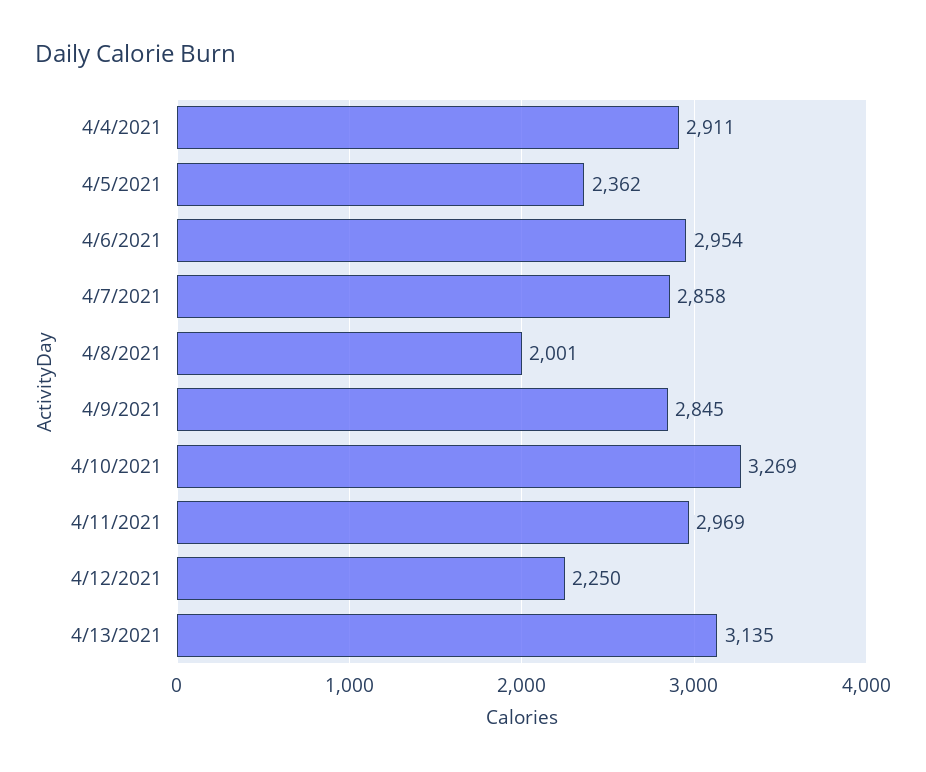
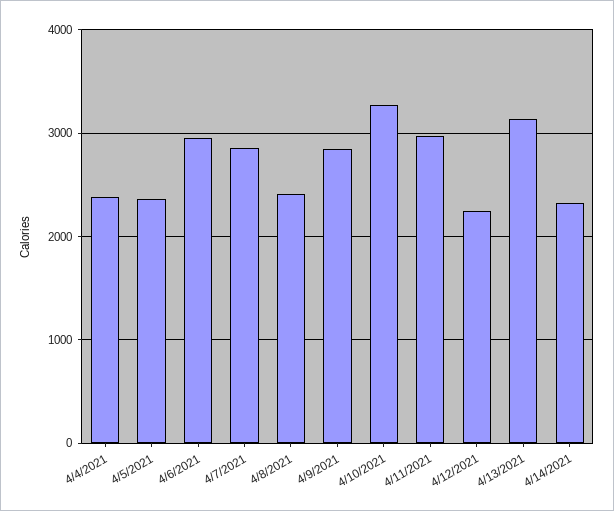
4/4/2021: 2911 -> 2400
4/8/2021: 2001 -> 2400
4/14/2021: none -> 2300

